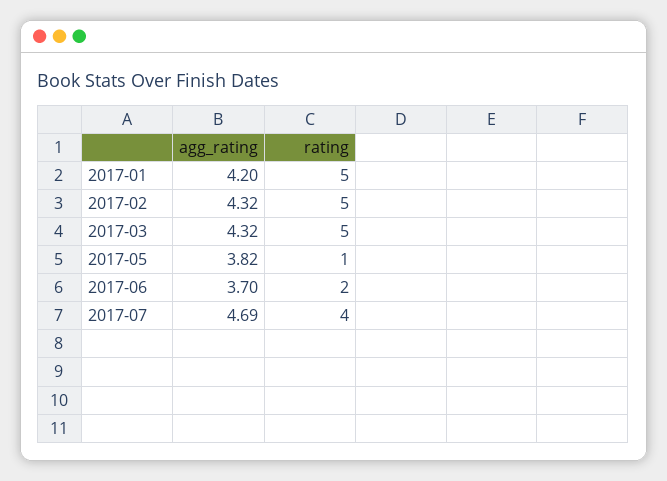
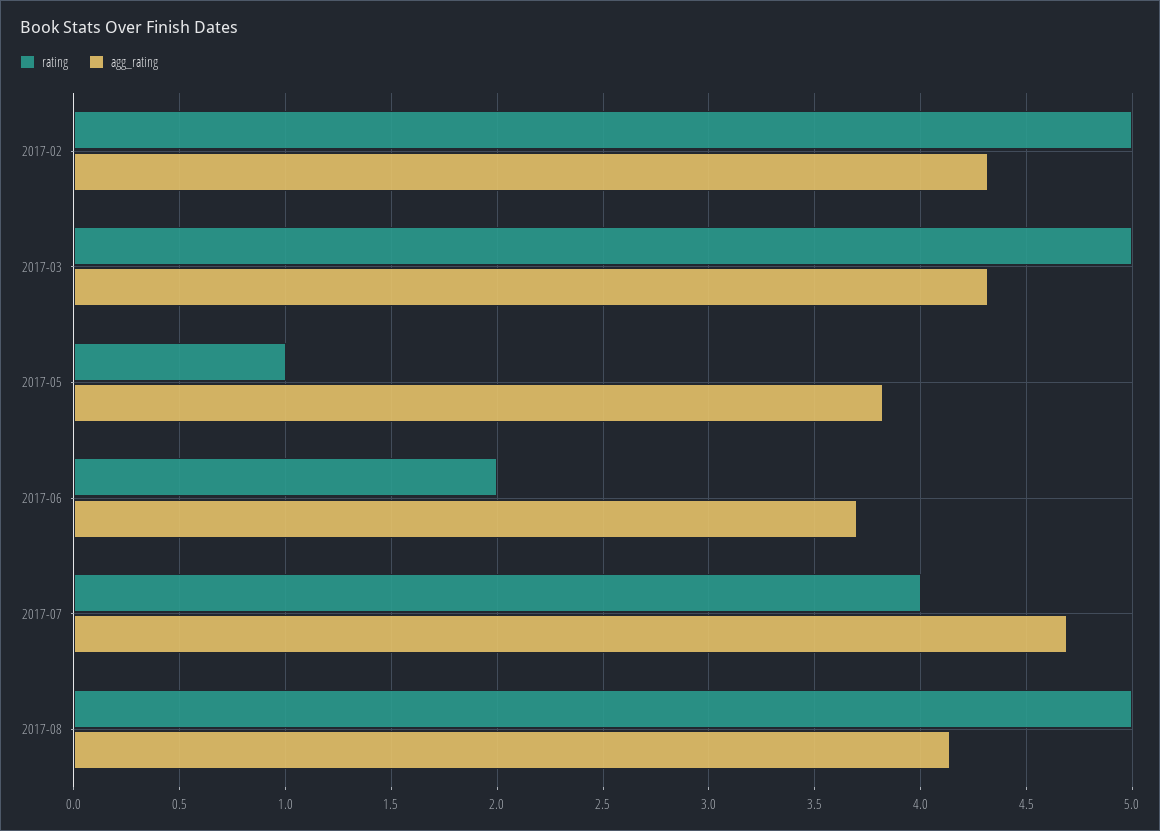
agg_rating, 2017-01: 4.2 -> none
rating, 2017-01: 5 -> none
rating, 2017-08: none -> 5
agg_rating, 2017-08: none -> 4.15

